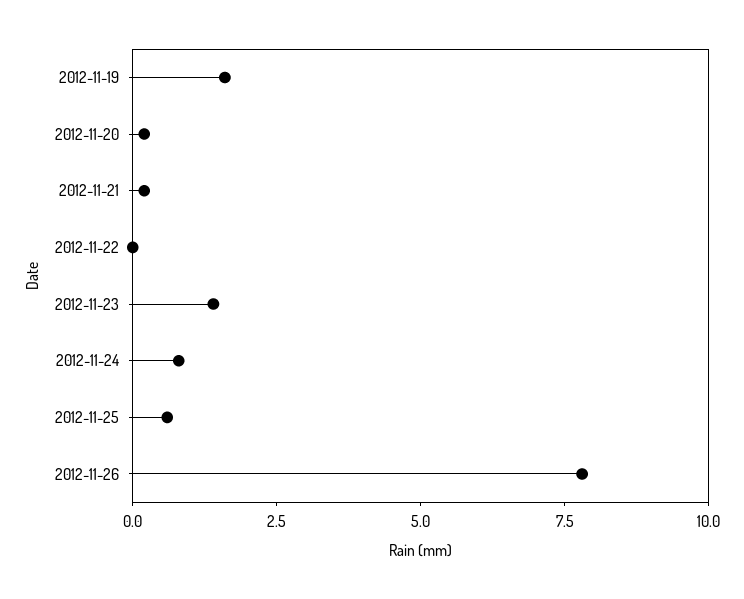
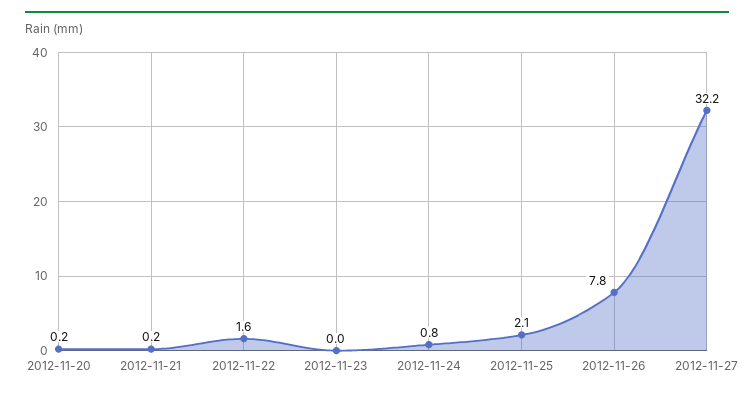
2012-11-19: 1.5 -> none
2012-11-22: 0 -> 1.6
2012-11-23: 1.5 -> 0
2012-11-25: 0.5 -> 2.1
2012-11-27: none -> 32.2

